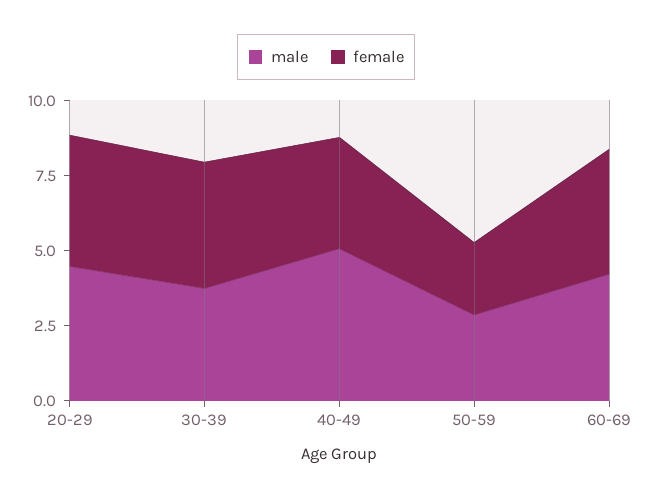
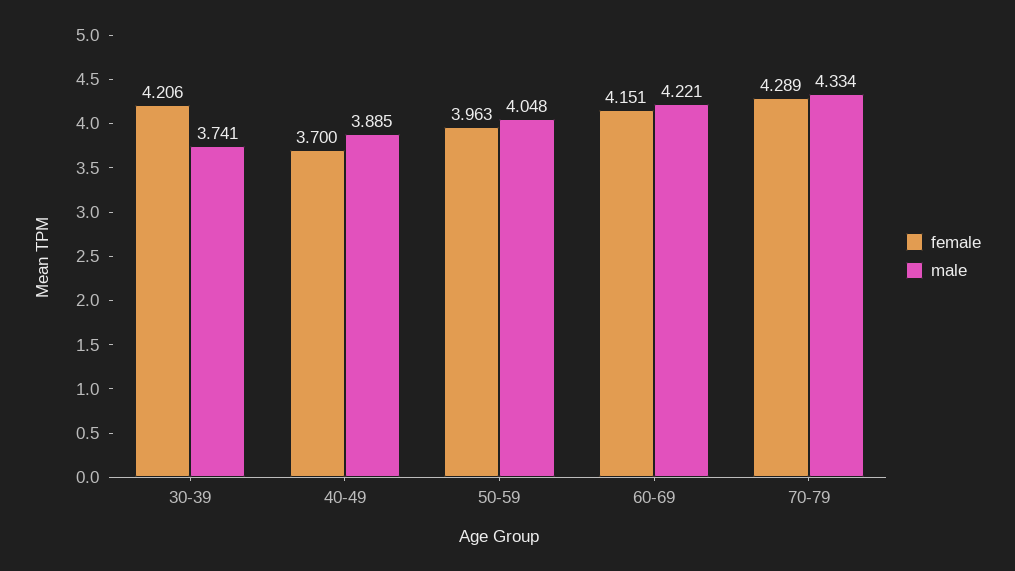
male, 20-29: 4.5 -> none
female, 20-29: 4.5 -> none
male, 40-49: 5 -> 3.885
male, 50-59: 3 -> 4.048
female, 50-59: 2.5 -> 3.963
female, 70-79: none -> 4.289
male, 70-79: none -> 4.334

